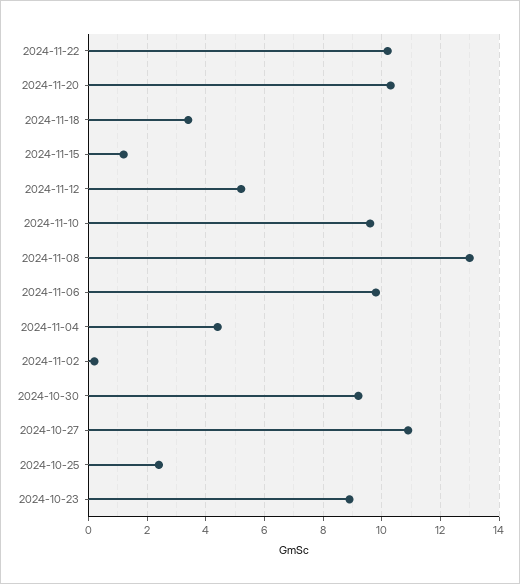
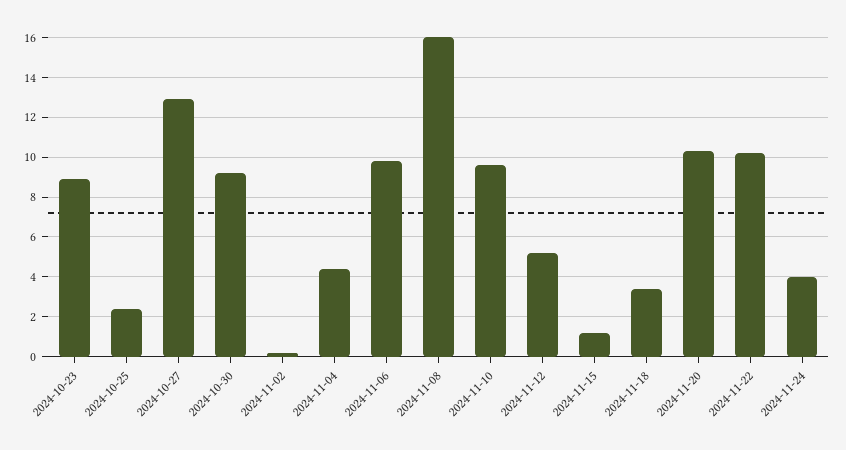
2024-11-08: 13 -> 16
2024-10-27: 11 -> 13
2024-11-24: none -> 4

